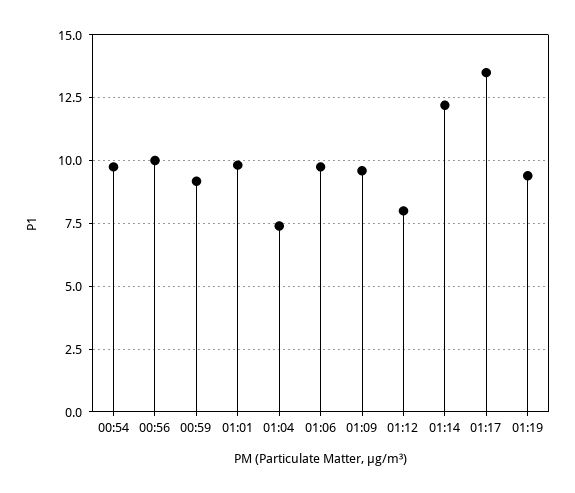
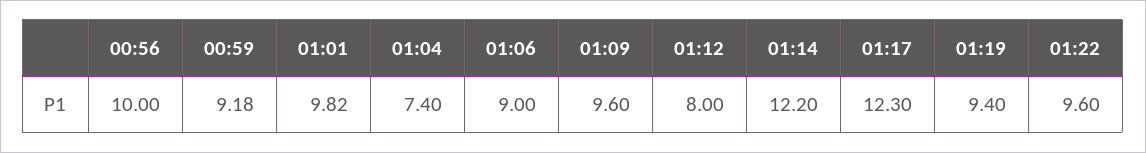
00:54: 9.75 -> none
01:06: 9.75 -> 9
01:17: 13.5 -> 12.3
01:22: none -> 9.6

